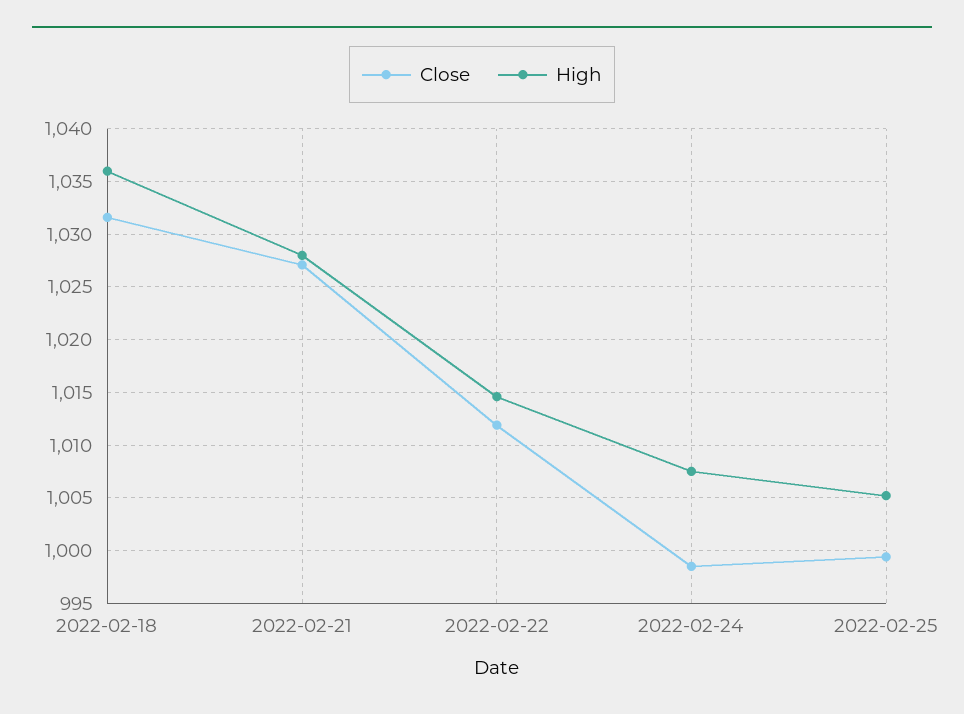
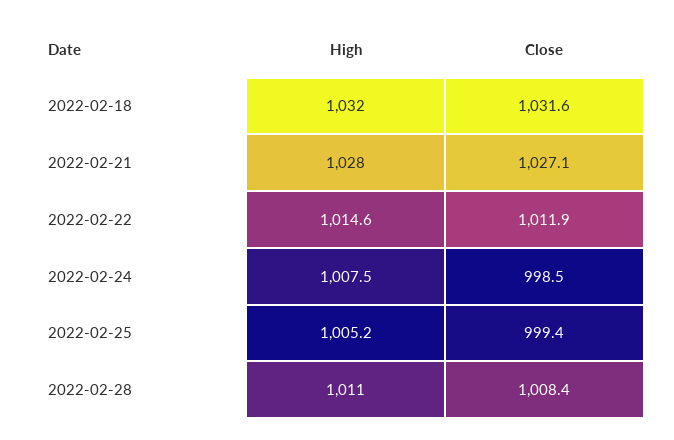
High, 2022-02-18: 1036 -> 1032
High, 2022-02-28: none -> 1011
Close, 2022-02-28: none -> 1008.4

